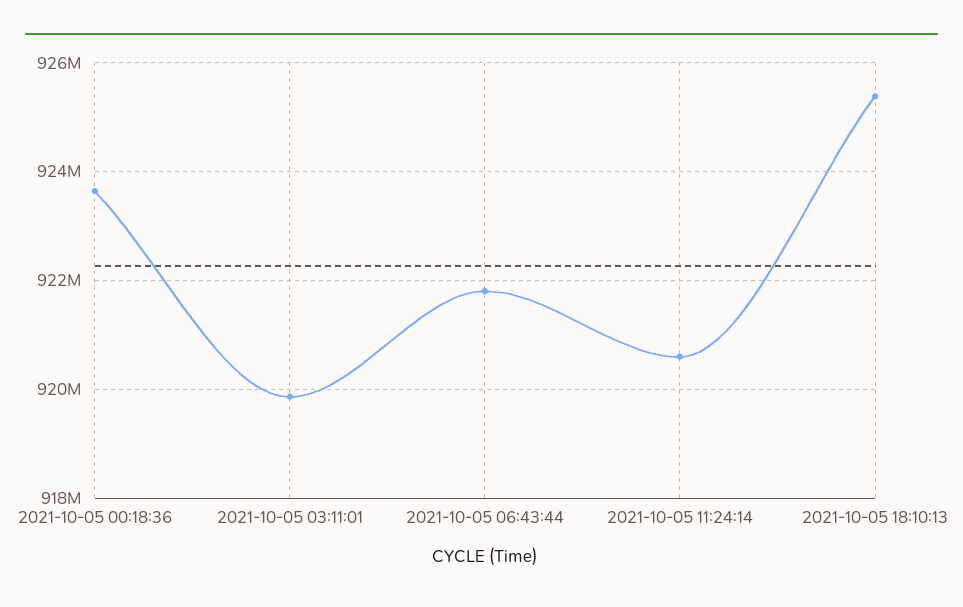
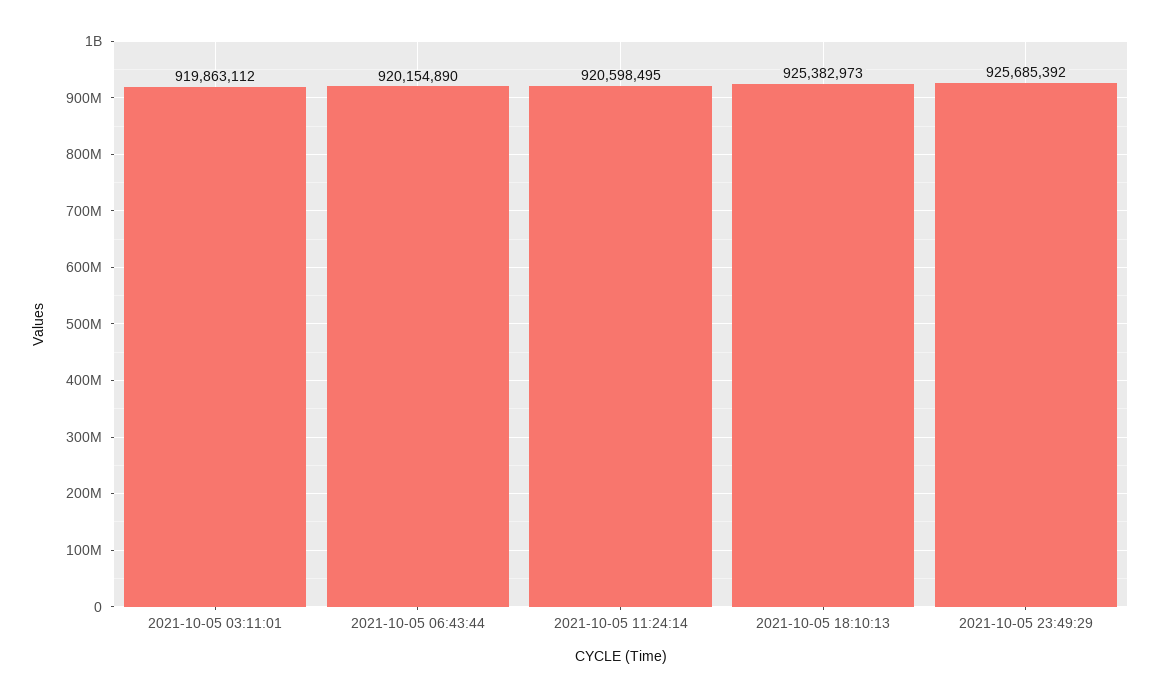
2021-10-05 00:18:36: 923600000 -> none
2021-10-05 06:43:44: 921800000 -> 920154890
2021-10-05 23:49:29: none -> 925685392

